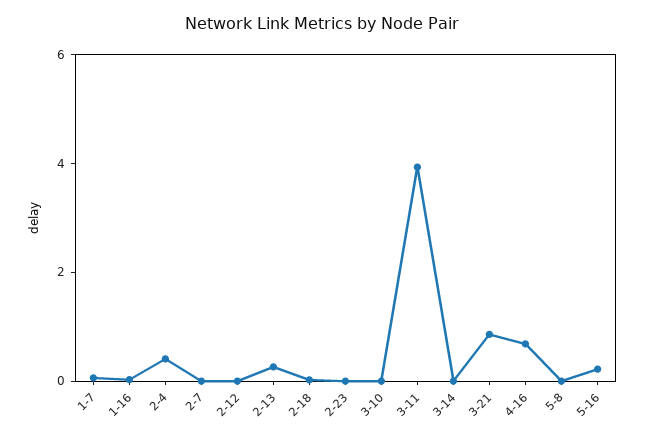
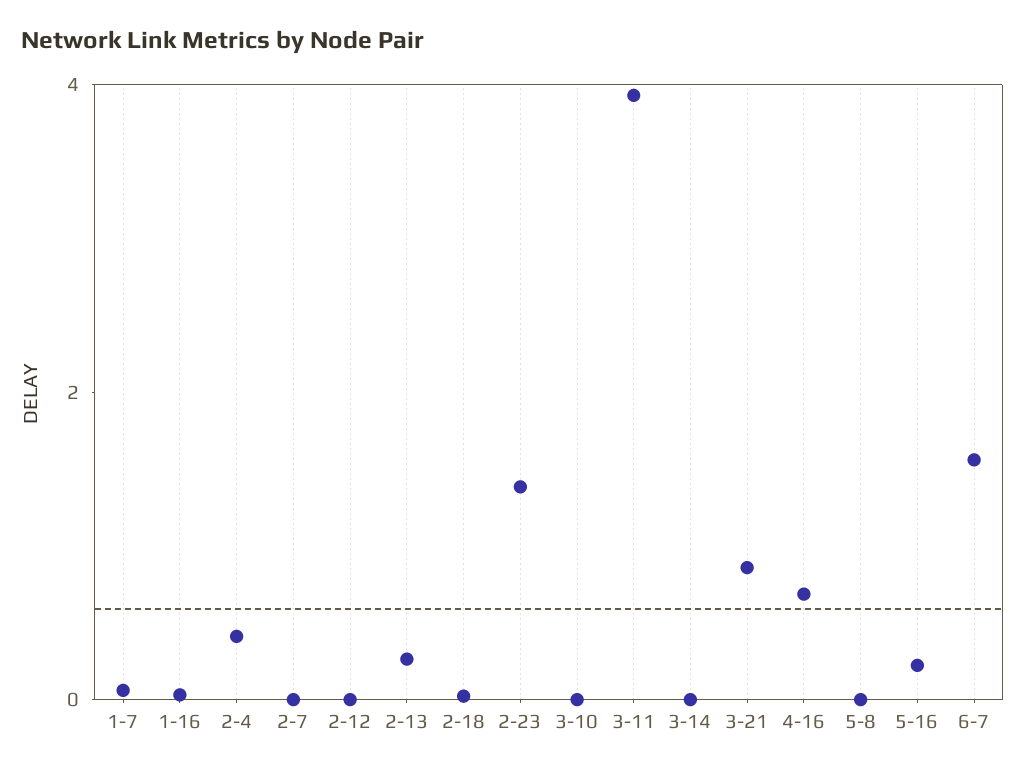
2-23: 0 -> 1.5
6-7: none -> 1.5

